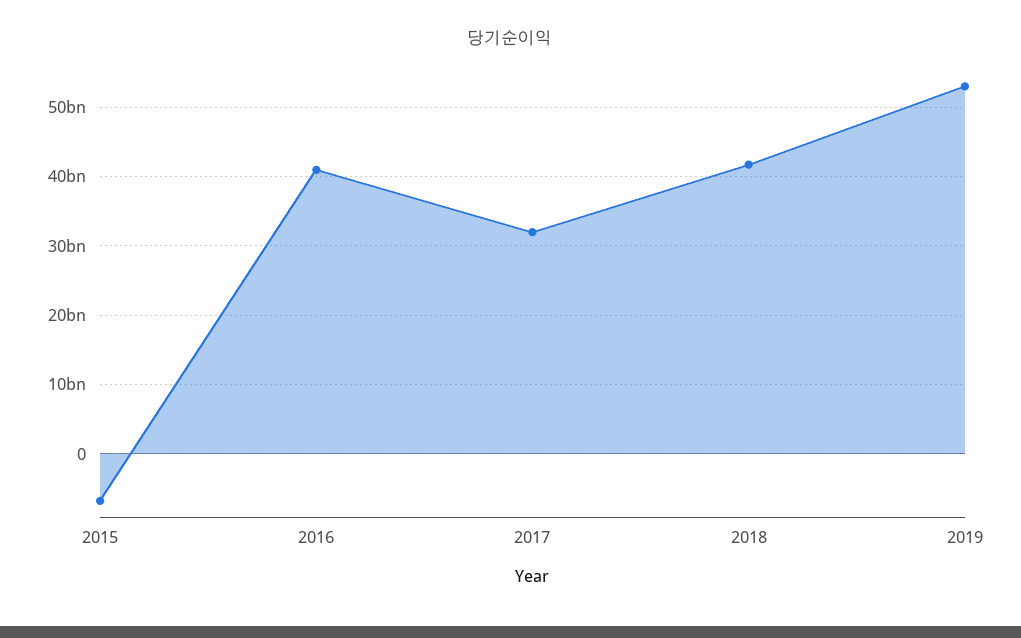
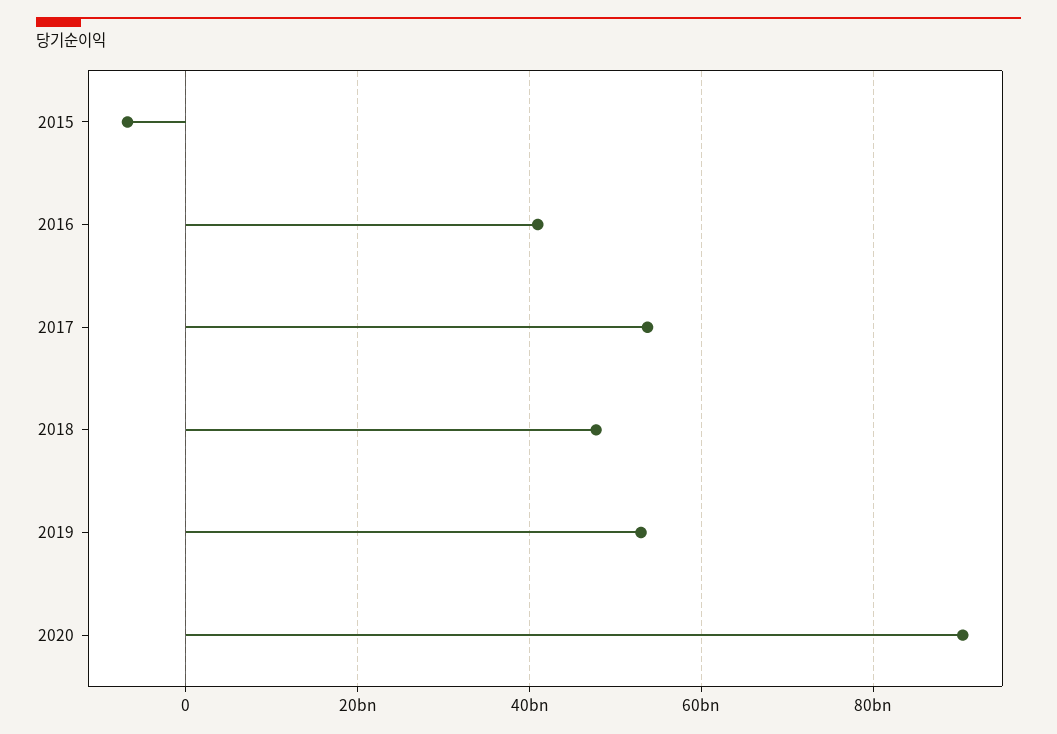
2017: 32000000000 -> 54000000000
2018: 42000000000 -> 48000000000
2020: none -> 90000000000

